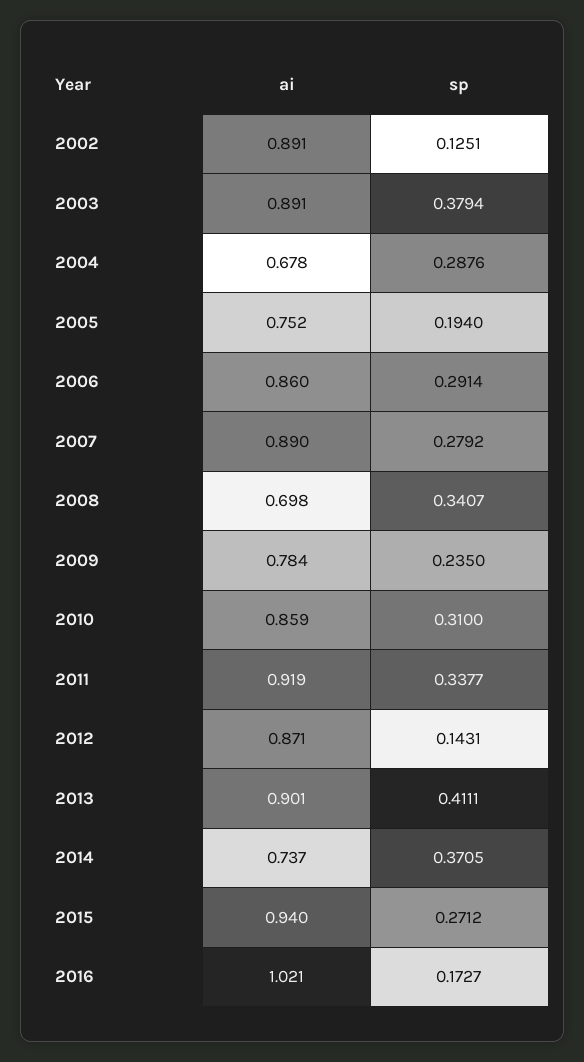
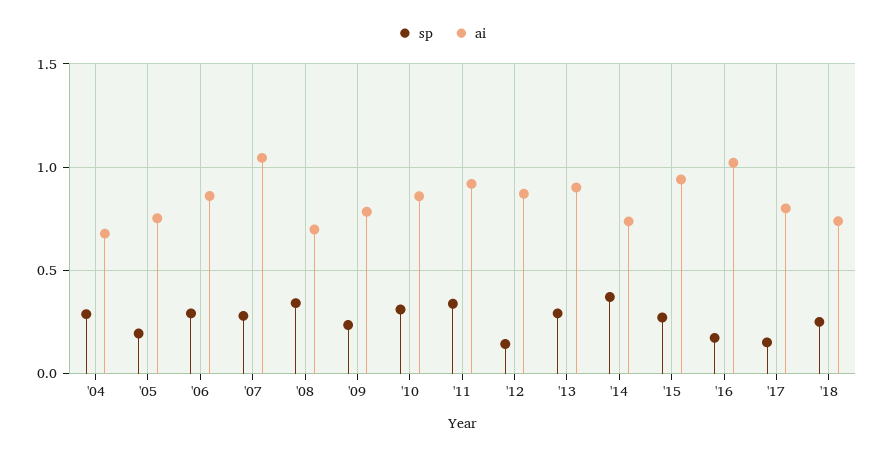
ai, 2002: 0.891 -> none
sp, 2002: 0.1251 -> none
ai, 2003: 0.891 -> none
sp, 2003: 0.3794 -> none
ai, 2007: 0.89 -> 1.05
sp, 2013: 0.4111 -> 0.3
sp, '17: none -> 0.15
ai, '17: none -> 0.8
sp, '18: none -> 0.25
ai, '18: none -> 0.75

